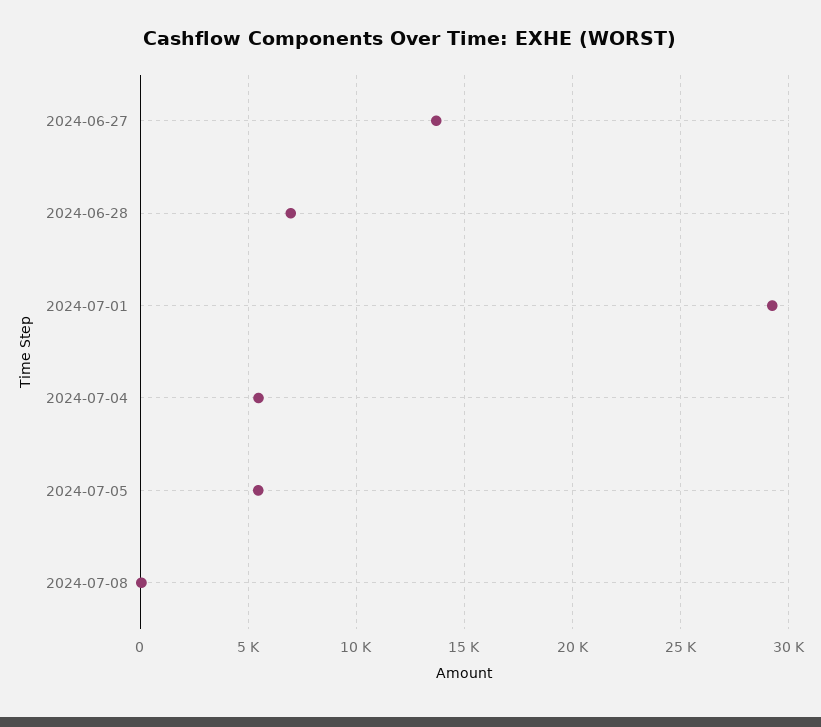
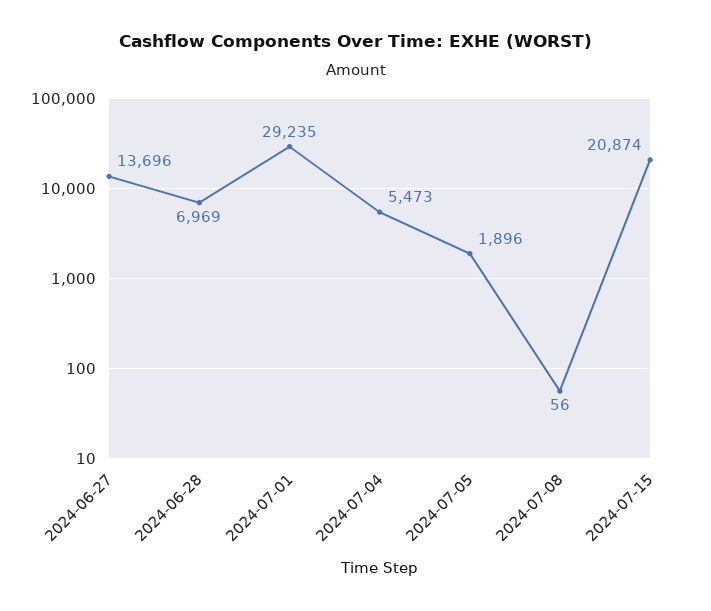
2024-07-05: 5500 -> 1896
2024-07-15: none -> 20874

